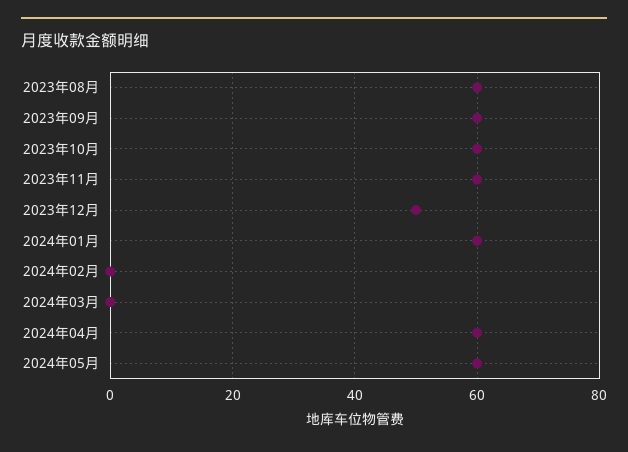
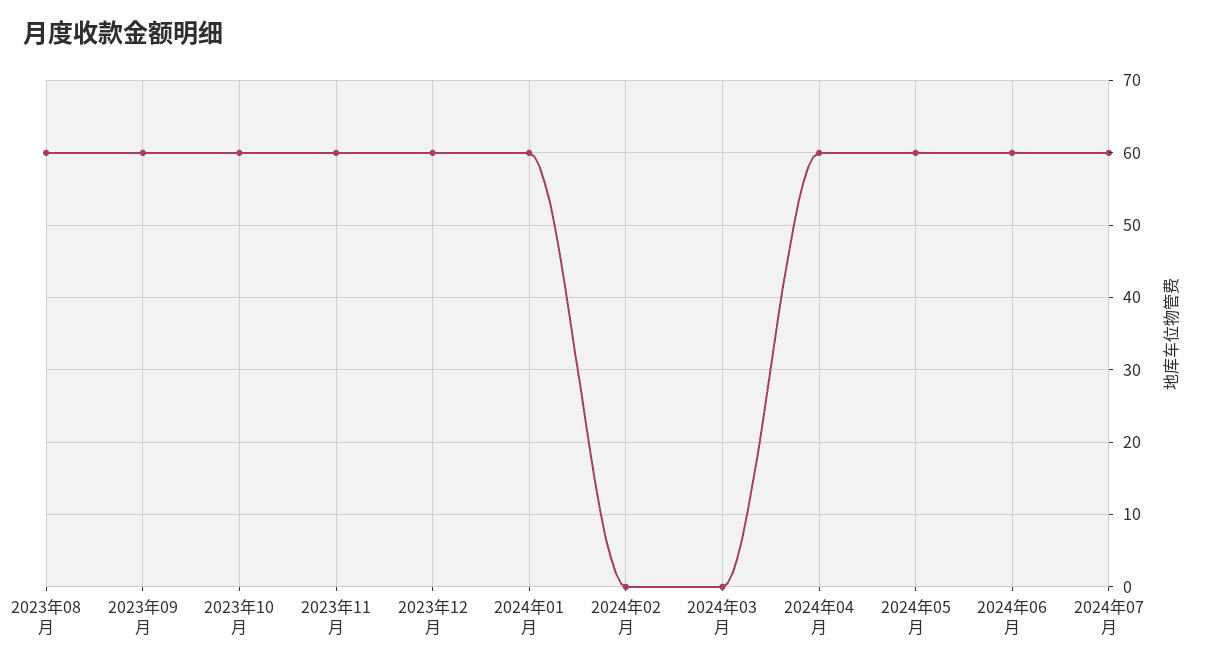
2023年12月: 50 -> 60
2024年06月: none -> 60
2024年07月: none -> 60

